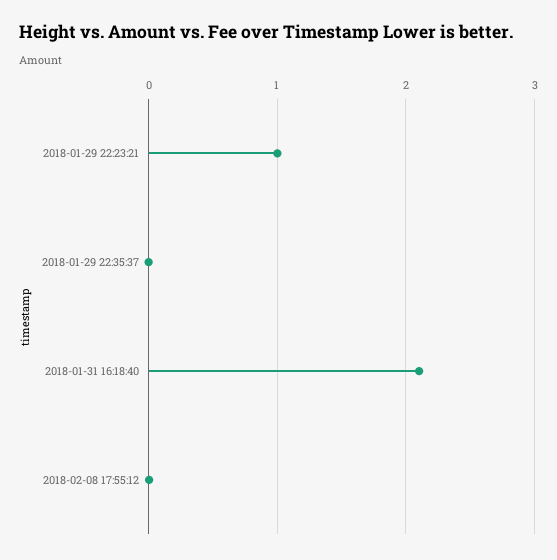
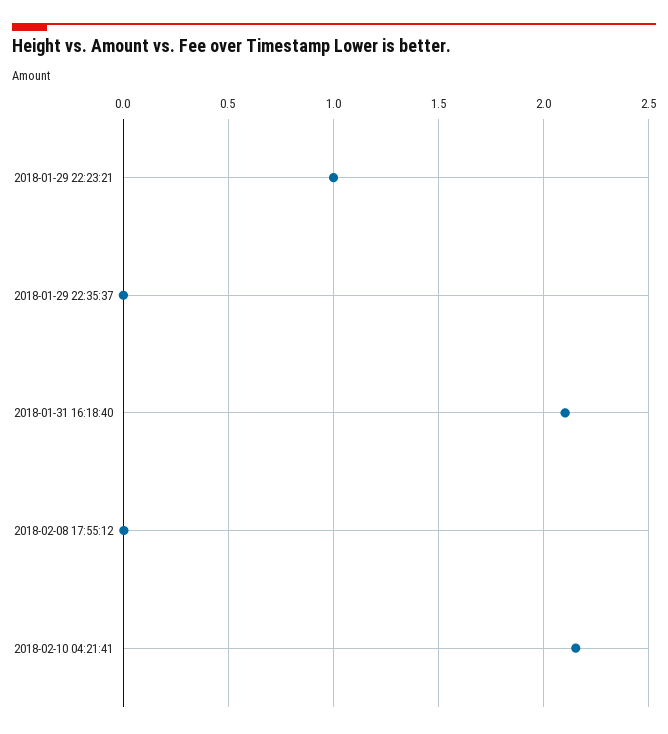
2018-02-10 04:21:41: none -> 2.15

